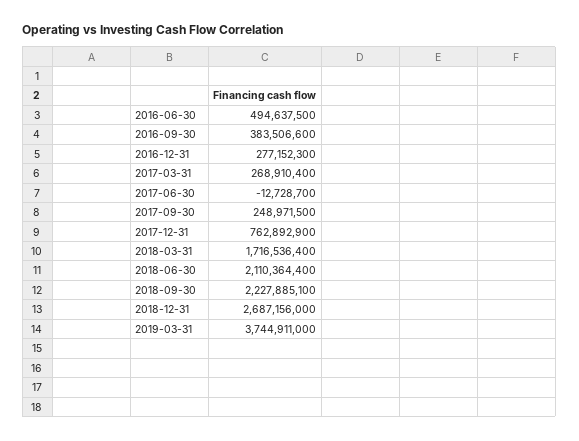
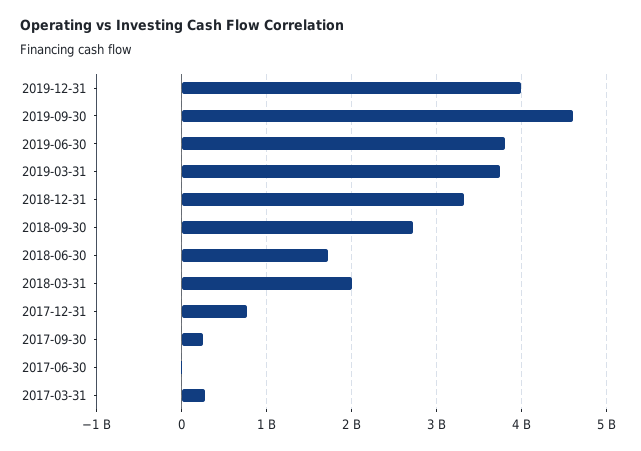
2016-06-30: 494637500 -> none
2016-09-30: 383506600 -> none
2016-12-31: 277152300 -> none
2018-03-31: 1716536400 -> 2000000000
2018-06-30: 2110364400 -> 1700000000
2018-09-30: 2227885100 -> 2700000000
2018-12-31: 2687156000 -> 3300000000
2019-12-31: none -> 4000000000
2019-09-30: none -> 4600000000
2019-06-30: none -> 3800000000

